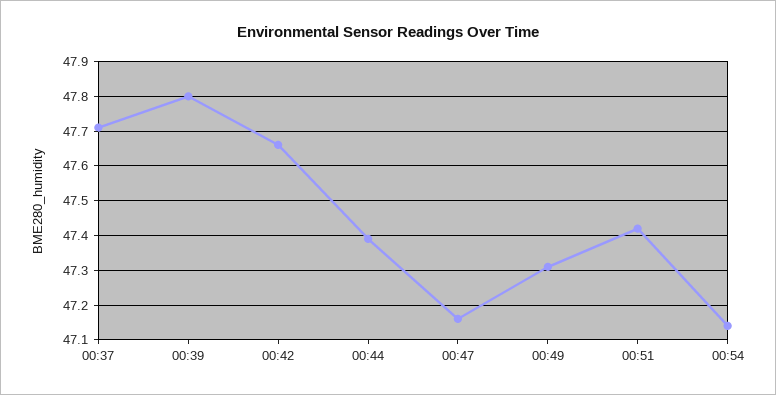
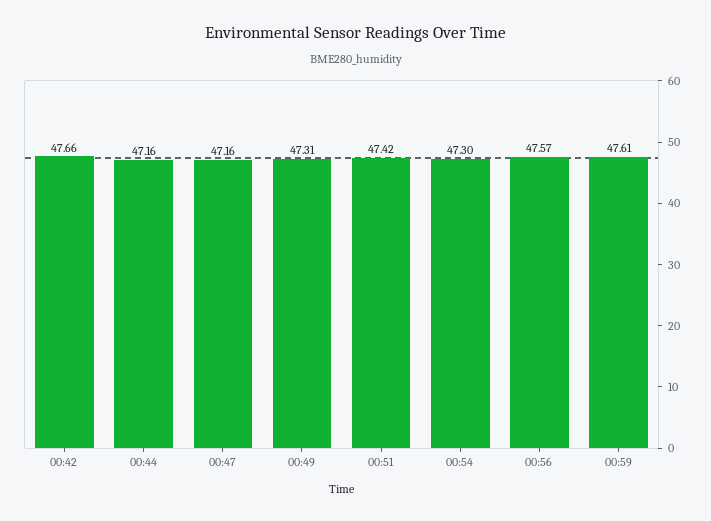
00:37: 47.7 -> none
00:39: 47.8 -> none
00:44: 47.4 -> 47.16
00:54: 47.15 -> 47.3
00:56: none -> 47.57
00:59: none -> 47.61

